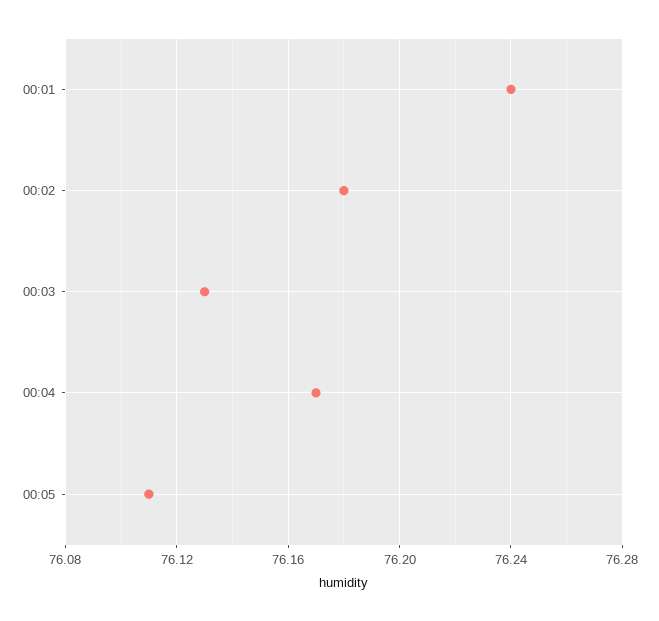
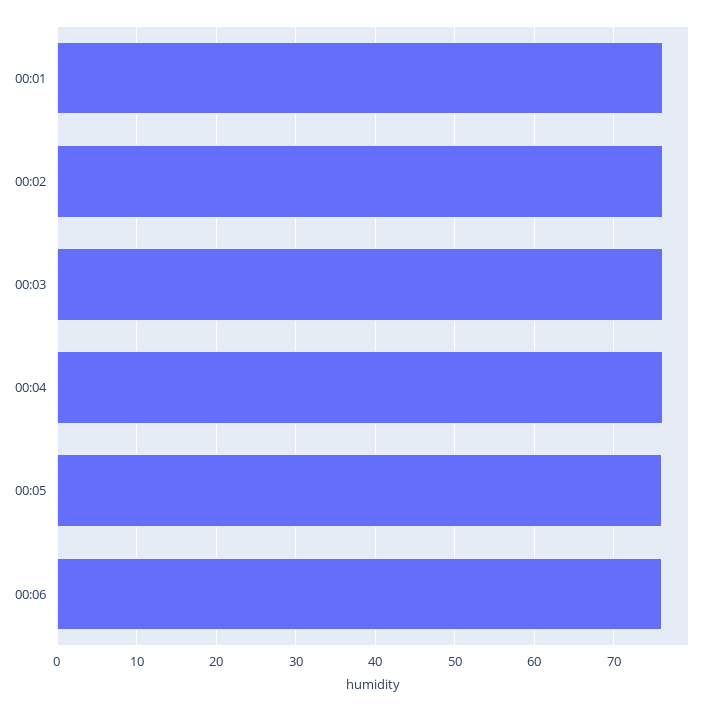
00:06: none -> 76

